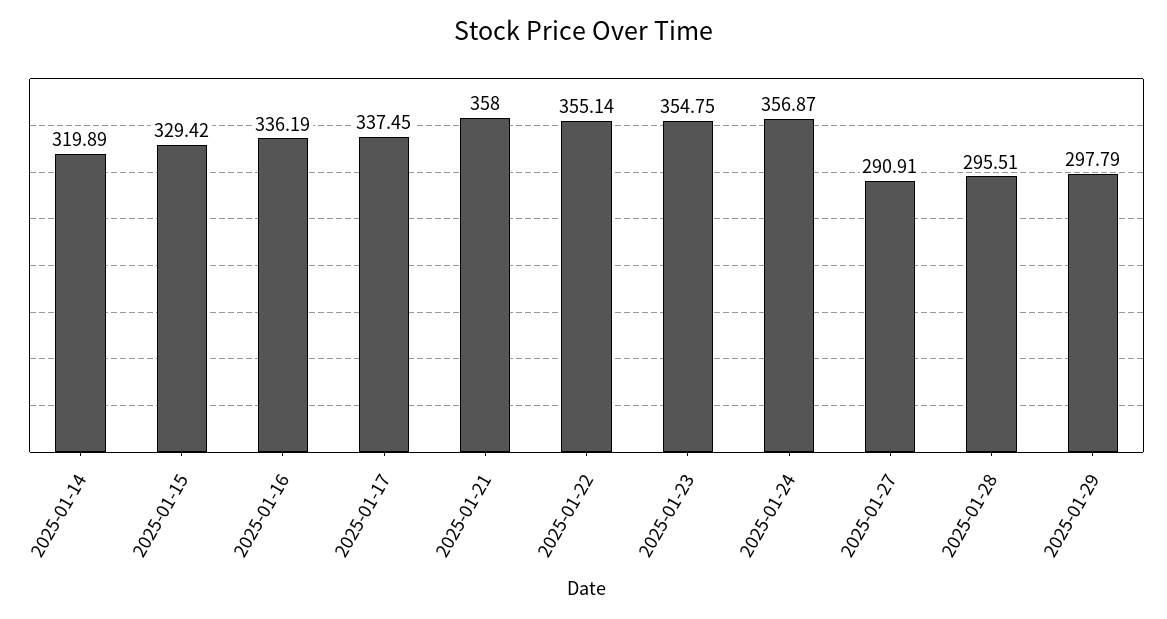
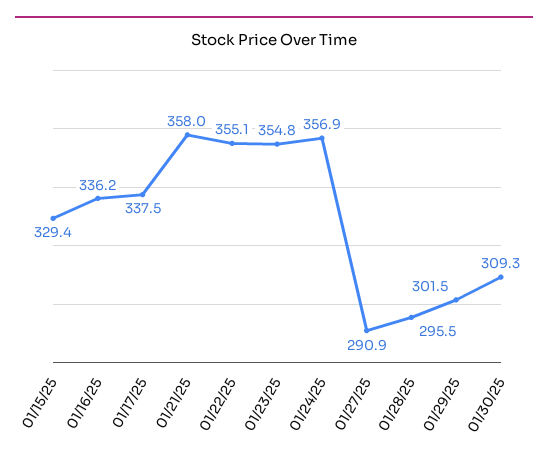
2025-01-14: 319.89 -> none
2025-01-29: 297.79 -> 301.5
01/30/25: none -> 309.3

